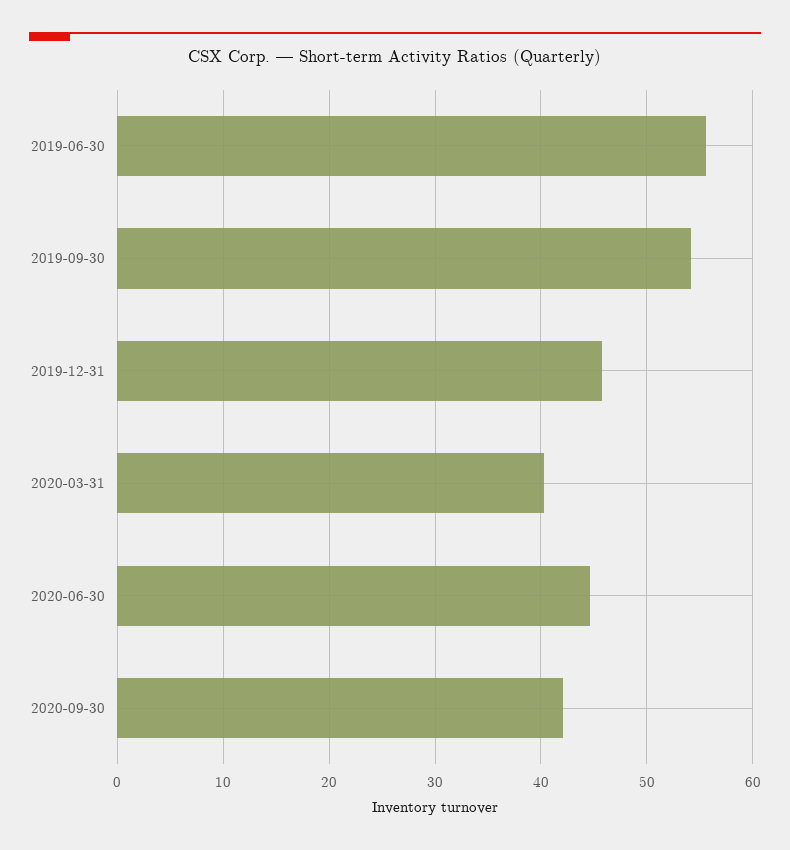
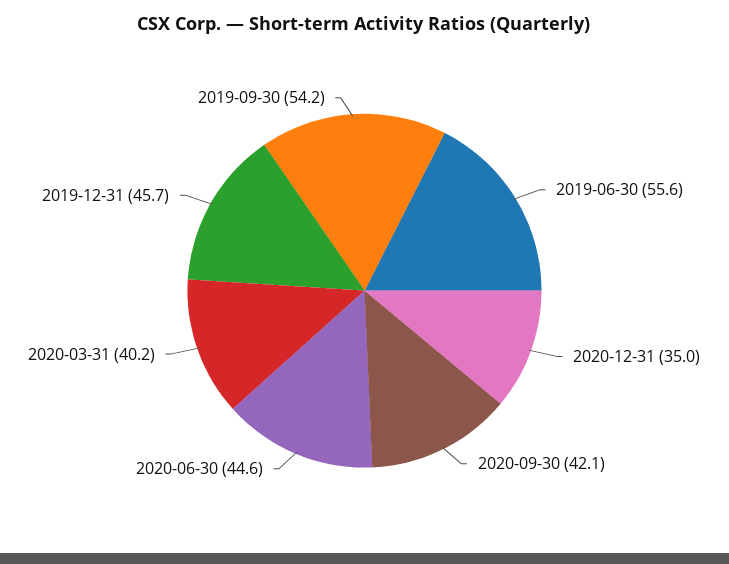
2020-12-31: none -> 35

